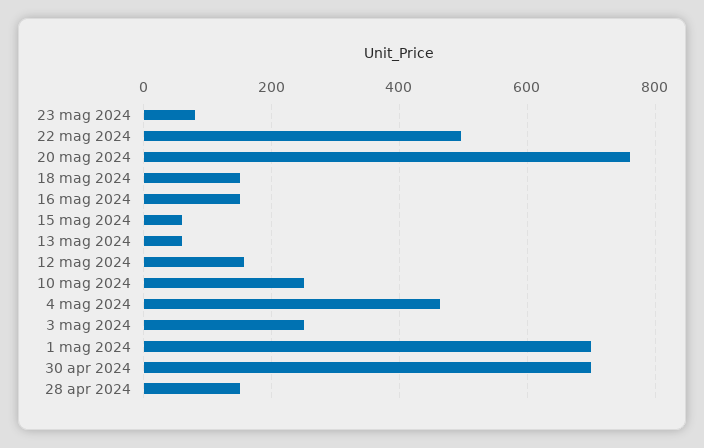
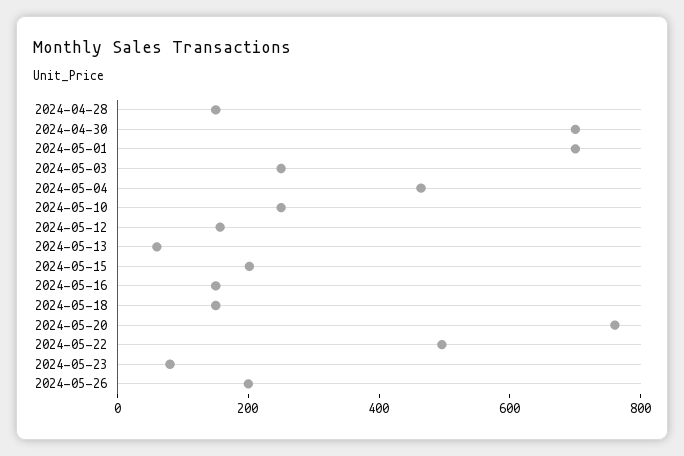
15 mag 2024: 60 -> 200
2024-05-26: none -> 200

